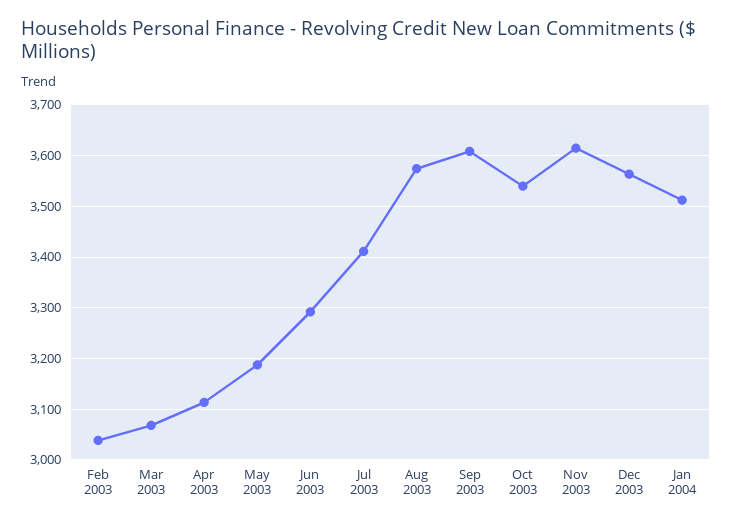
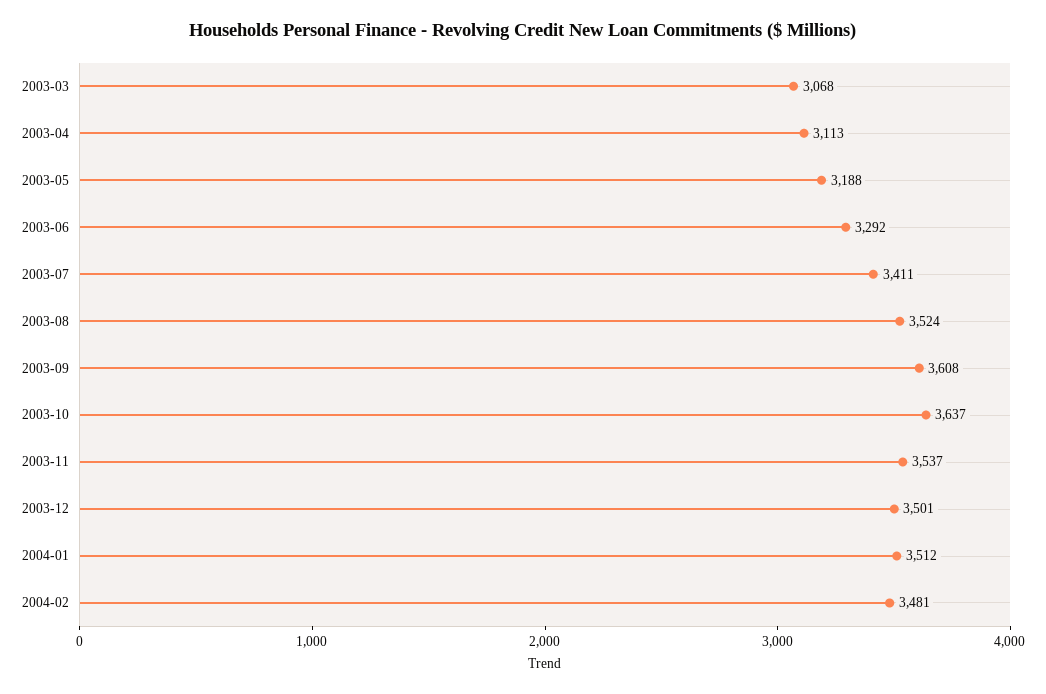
Feb 2003: 3040 -> none
Aug 2003: 3580 -> 3524
Oct 2003: 3540 -> 3637
Nov 2003: 3620 -> 3537
Dec 2003: 3560 -> 3501
2004-02: none -> 3481

